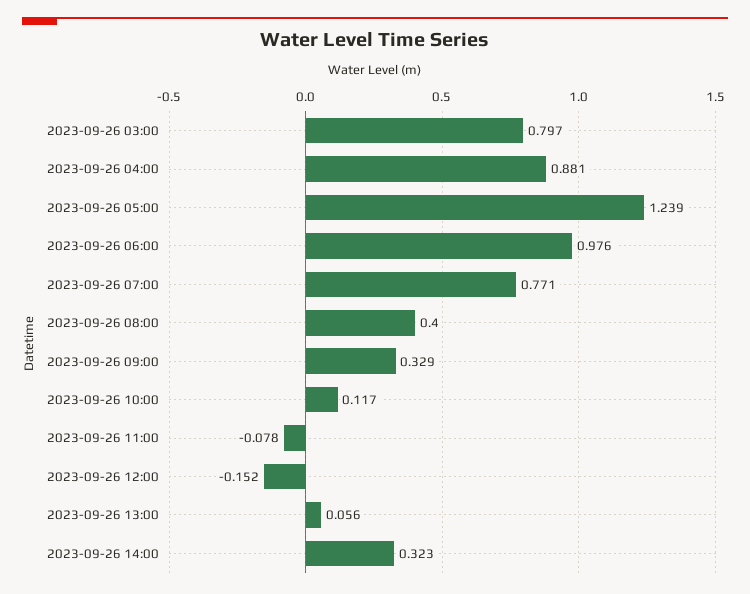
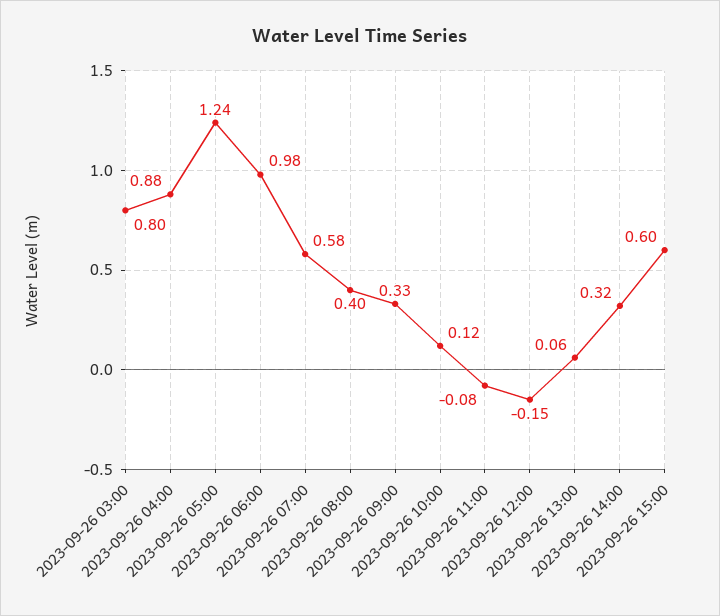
2023-09-26 07:00: 0.771 -> 0.58
2023-09-26 15:00: none -> 0.6

